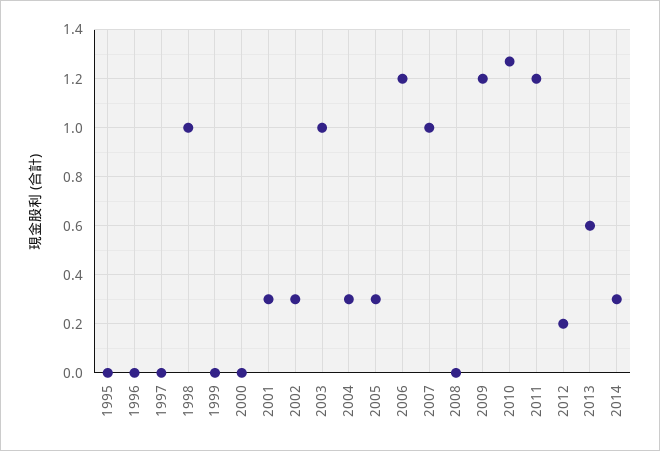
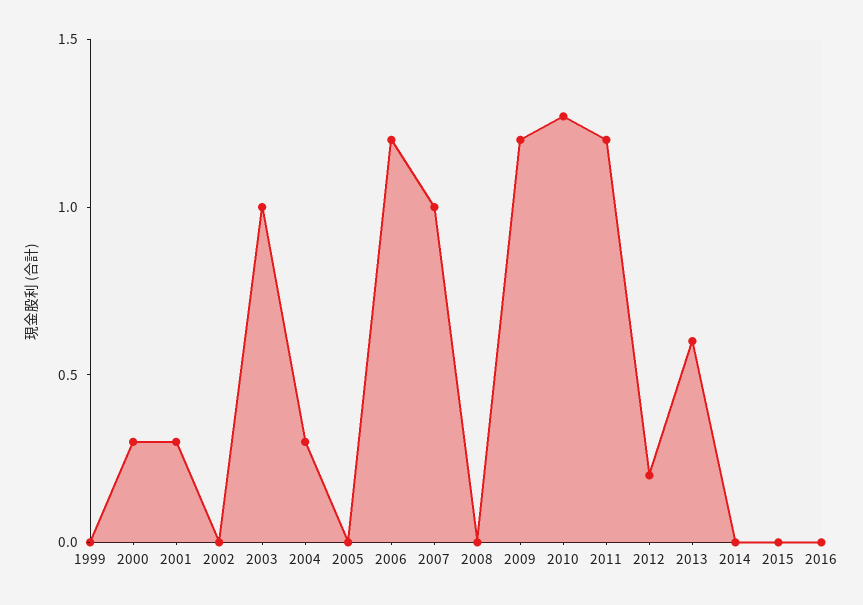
1995: 0 -> none
1996: 0 -> none
1997: 0 -> none
1998: 1 -> none
2000: 0 -> 0.3
2002: 0.3 -> 0
2005: 0.3 -> 0
2014: 0.3 -> 0
2015: none -> 0
2016: none -> 0

